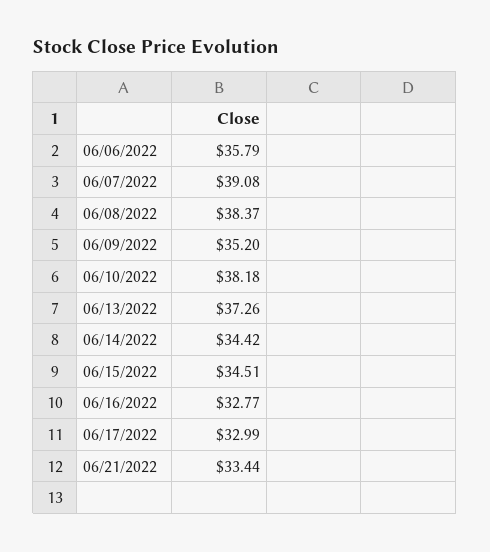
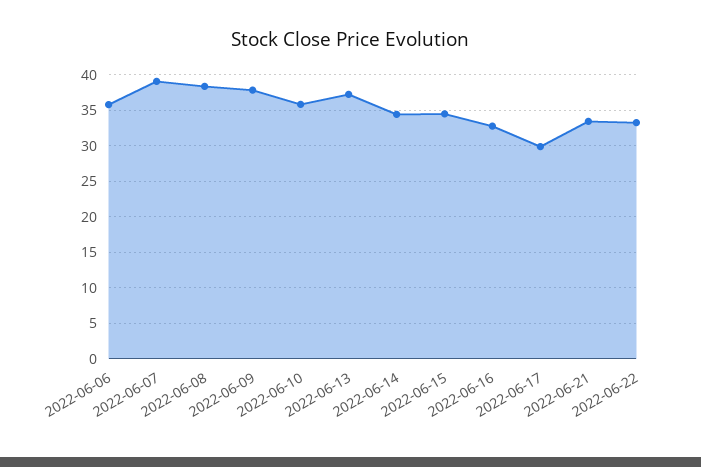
06/09/2022: 35.2 -> 38
06/10/2022: 38.18 -> 36
06/17/2022: 32.99 -> 30
2022-06-22: none -> 33

